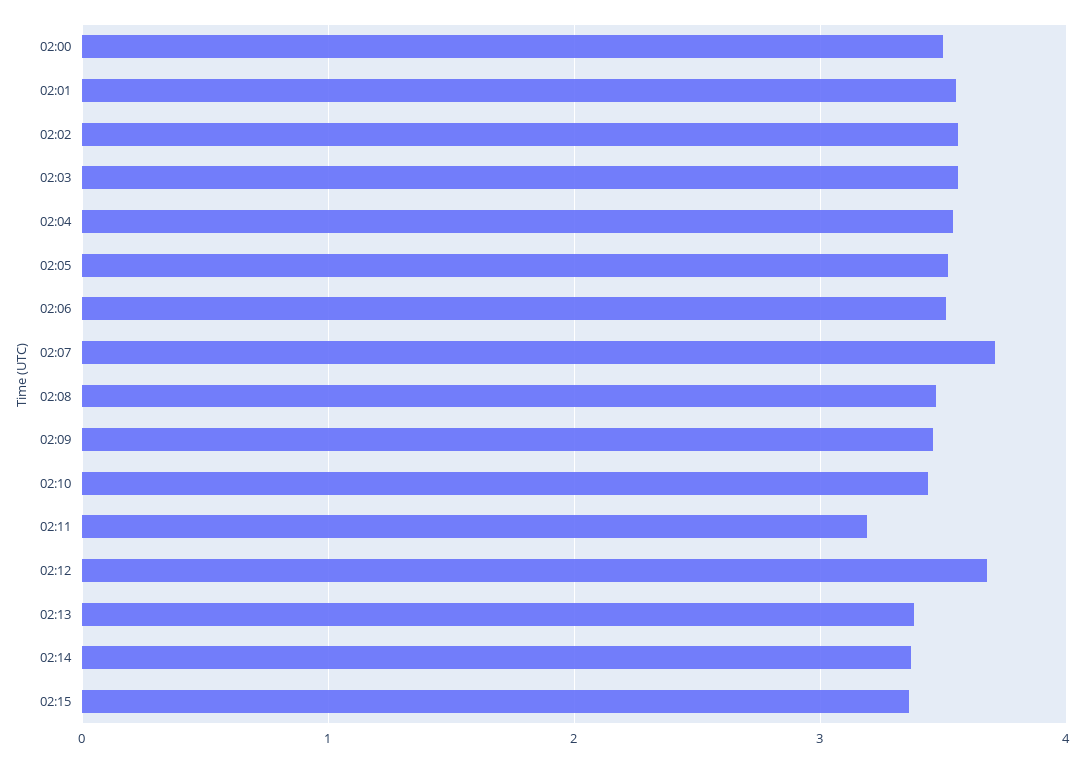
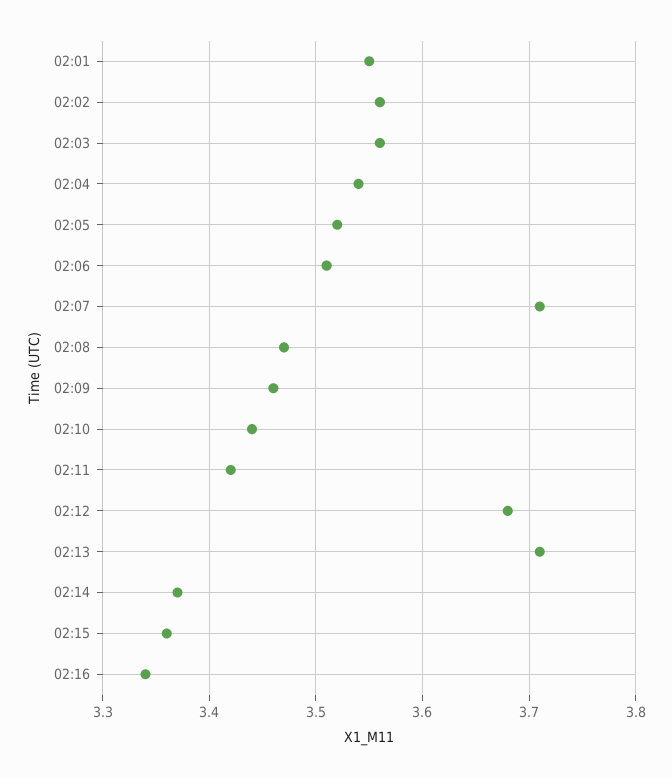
02:00: 3.5 -> none
02:11: 3.2 -> 3.42
02:13: 3.4 -> 3.71
02:16: none -> 3.34

